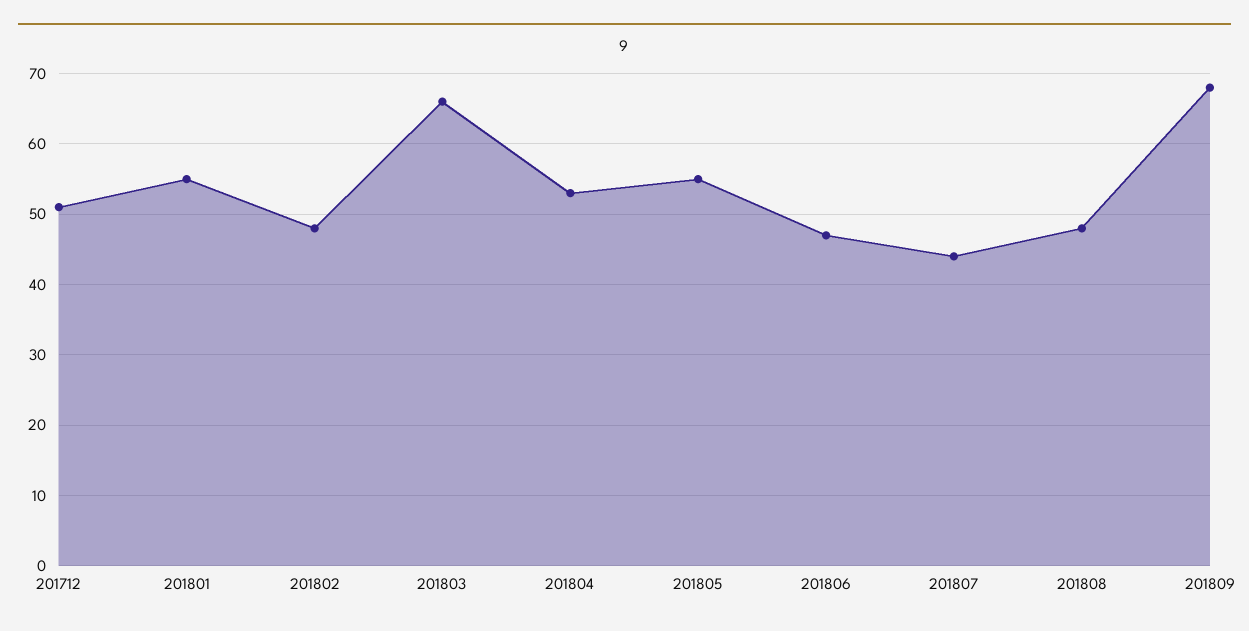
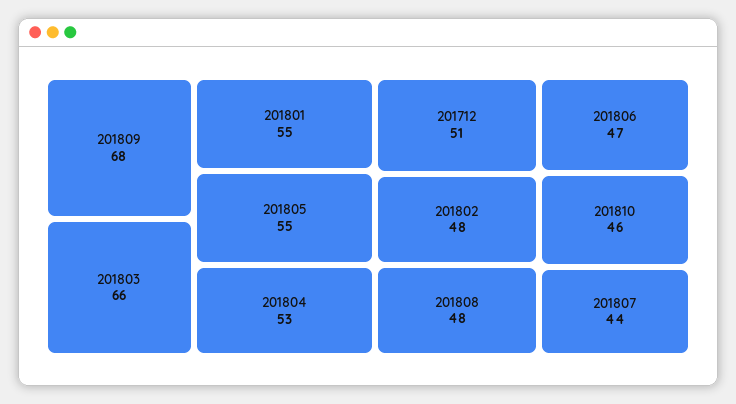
201810: none -> 46

